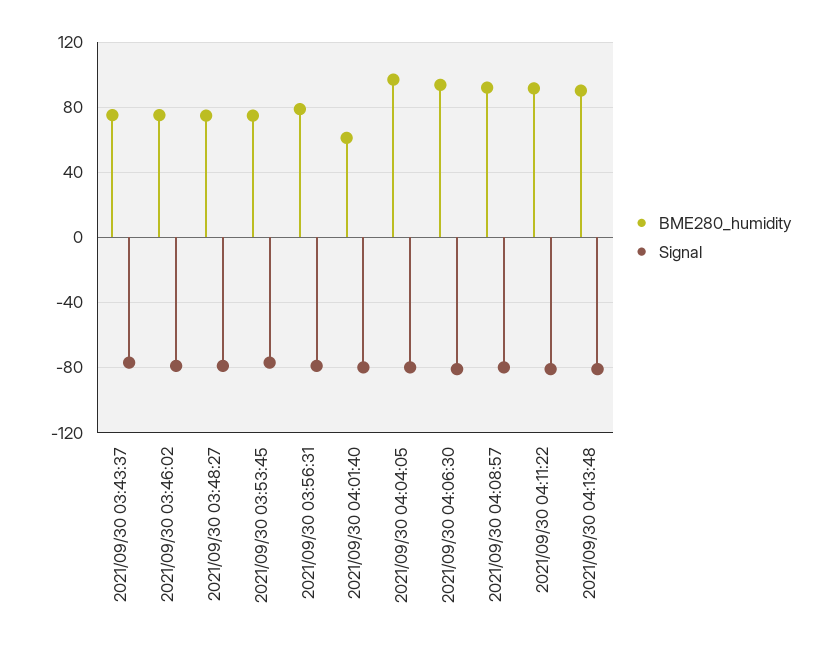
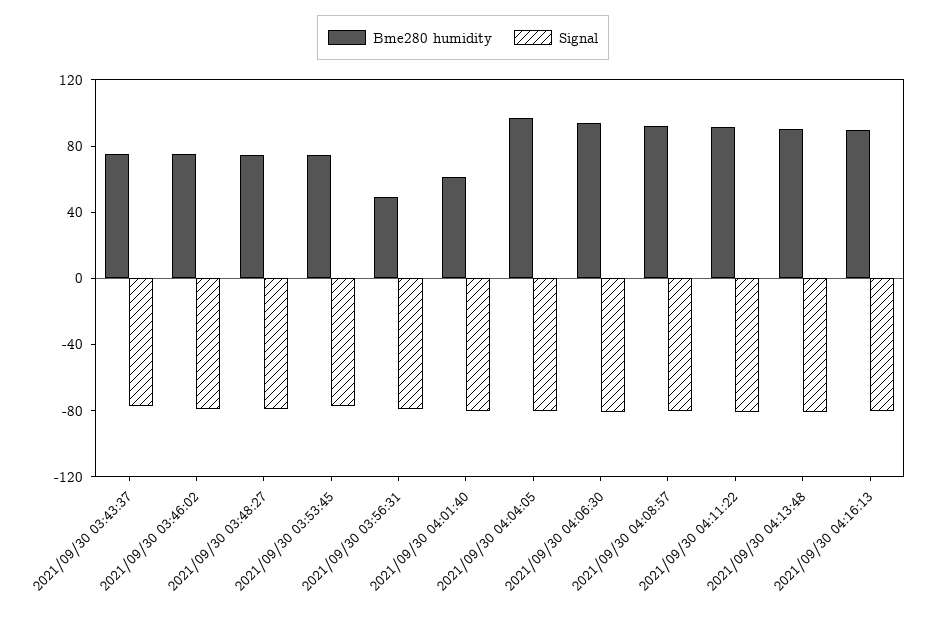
BME280_humidity, 2021/09/30 03:56:31: 80 -> 50
BME280_humidity, 2021/09/30 04:16:13: none -> 90
Signal, 2021/09/30 04:16:13: none -> -80

